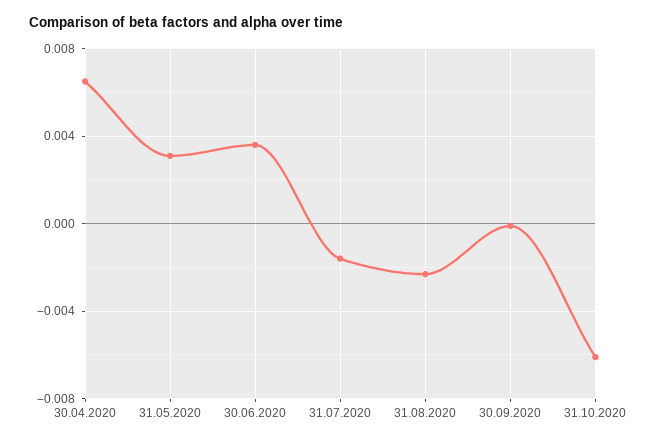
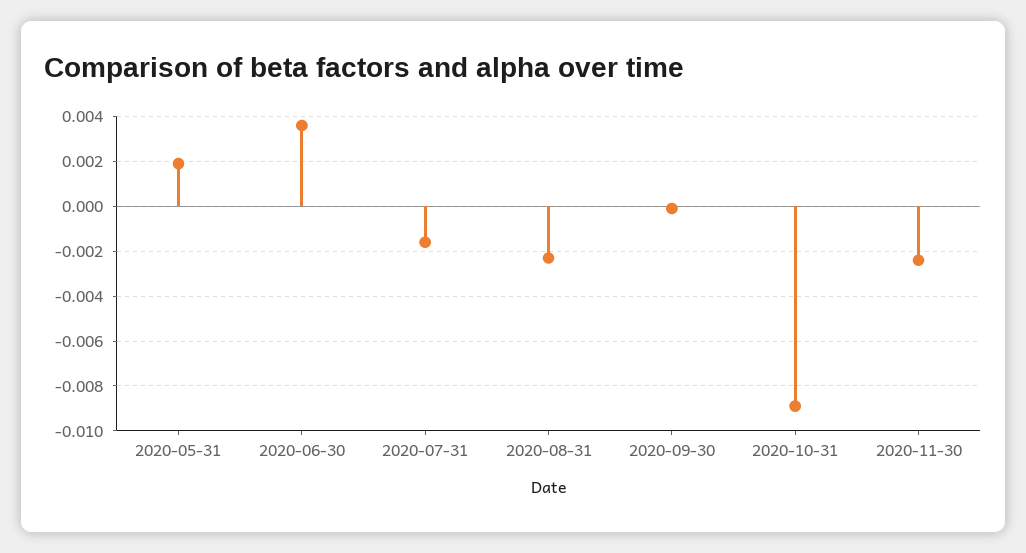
30.04.2020: 0.0065 -> none
31.05.2020: 0.003 -> 0.002
31.10.2020: -0.006 -> -0.009
2020-11-30: none -> -0.0025

